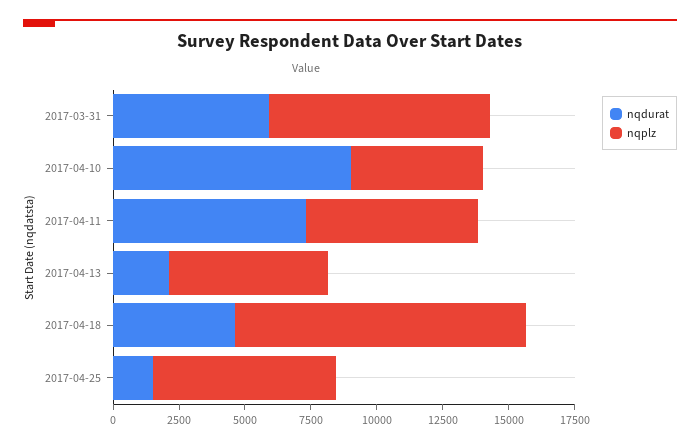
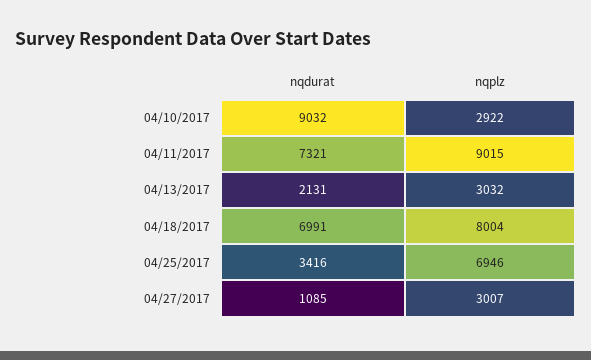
nqdurat, 2017-03-31: 6000 -> none
nqplz, 2017-03-31: 8500 -> none
nqplz, 2017-04-10: 5000 -> 2922
nqplz, 2017-04-11: 6500 -> 9015
nqplz, 2017-04-13: 6000 -> 3032
nqdurat, 2017-04-18: 4500 -> 6991
nqplz, 2017-04-18: 11000 -> 8004
nqdurat, 2017-04-25: 1500 -> 3416
nqdurat, 04/27/2017: none -> 1085
nqplz, 04/27/2017: none -> 3007

